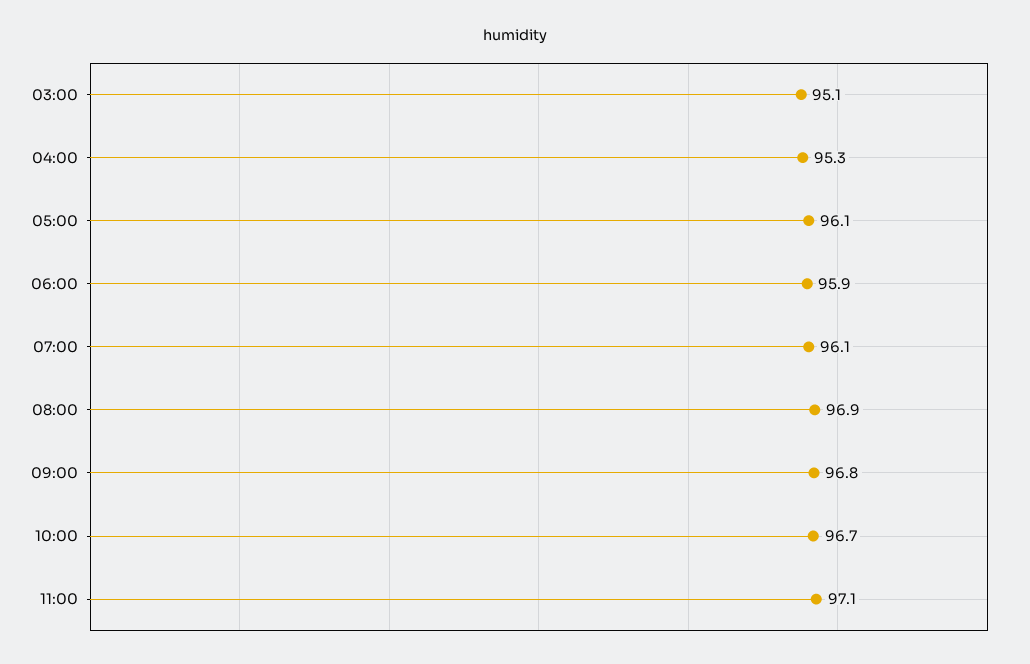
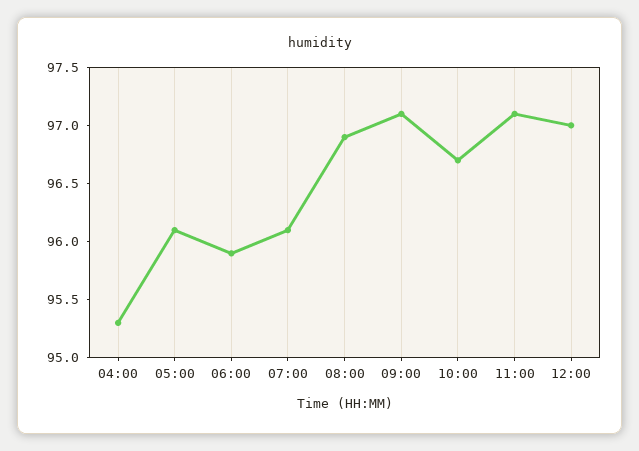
03:00: 95.1 -> none
09:00: 96.8 -> 97.1
12:00: none -> 97

